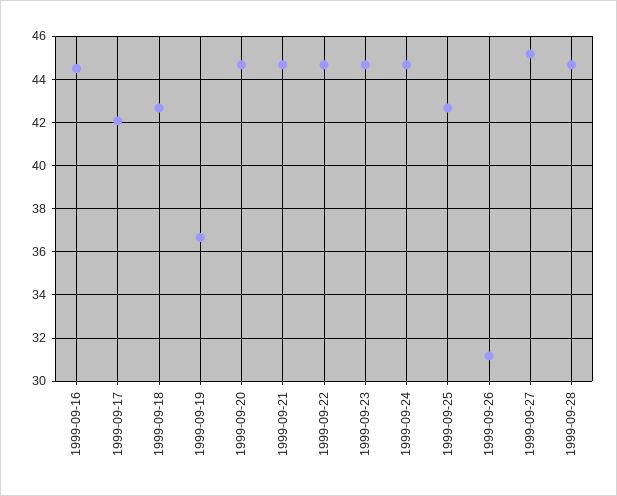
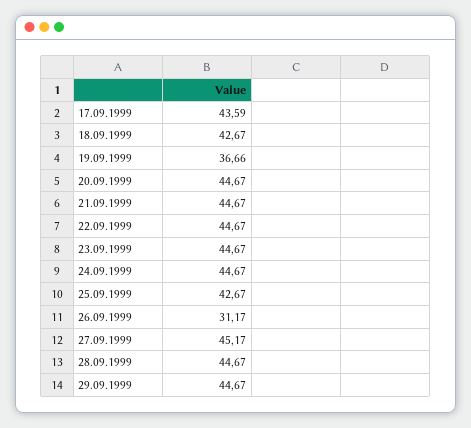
1999-09-16: 44.5 -> none
1999-09-17: 42 -> 43.59
29.09.1999: none -> 44.67

